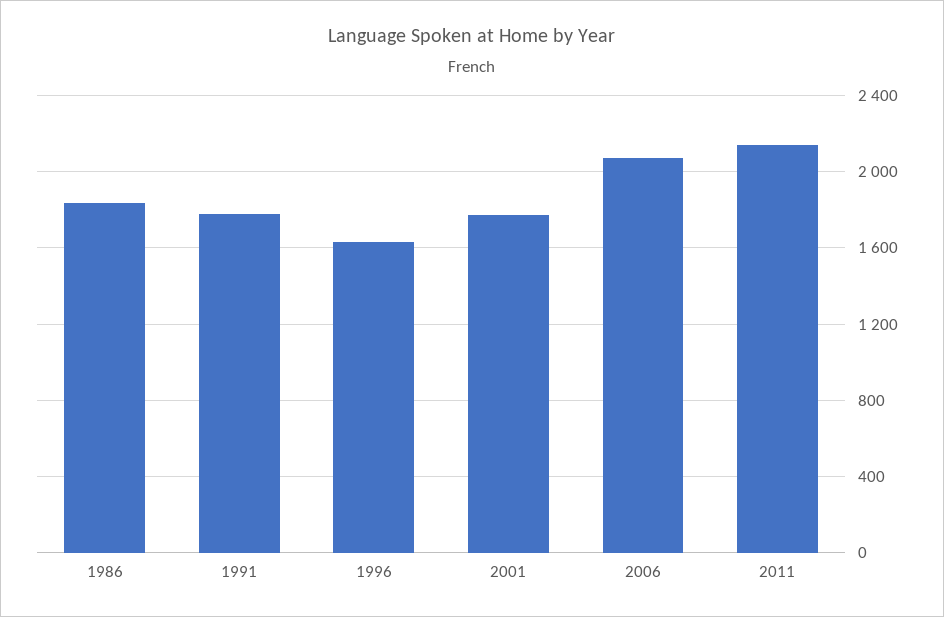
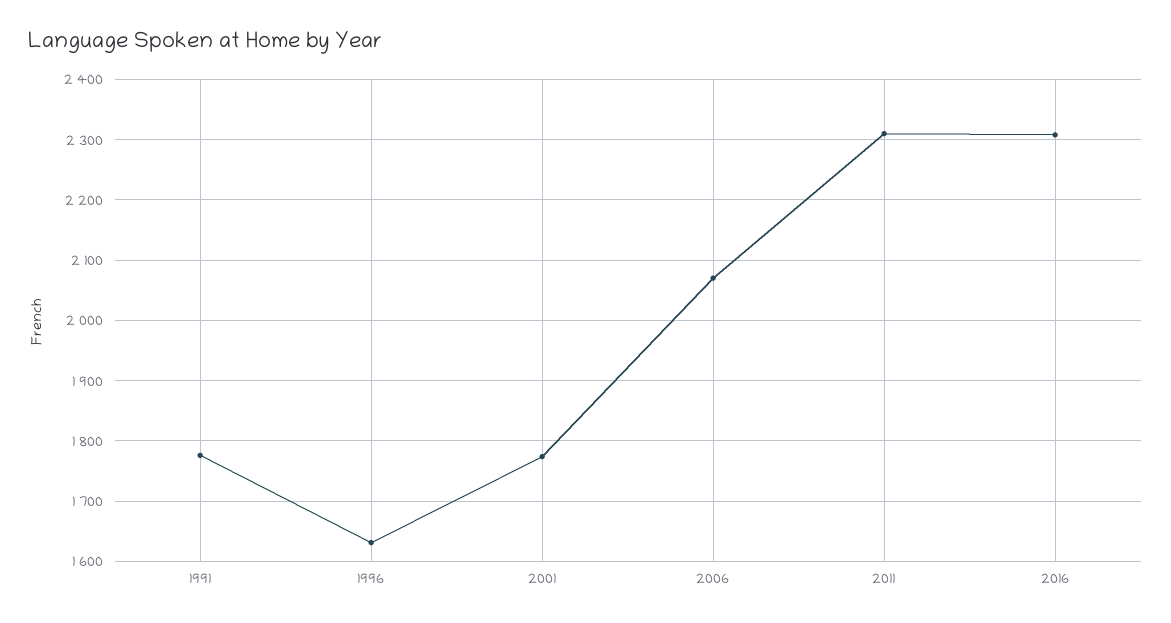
1986: 1850 -> none
2011: 2150 -> 2310
2016: none -> 2310

